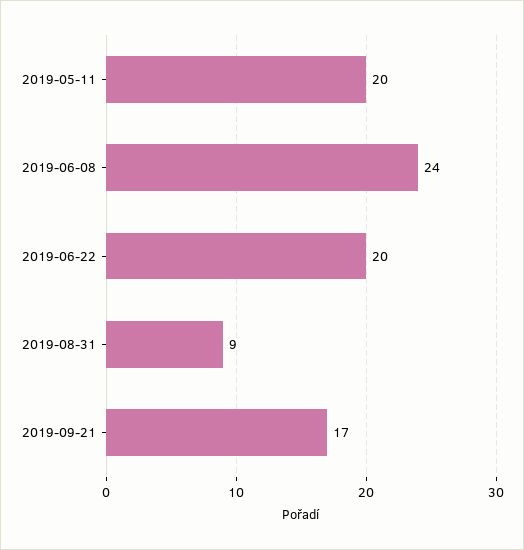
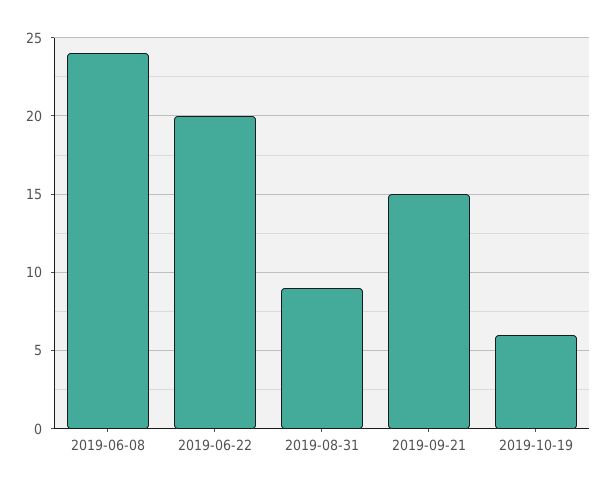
2019-05-11: 20 -> none
2019-09-21: 17 -> 15
2019-10-19: none -> 6

